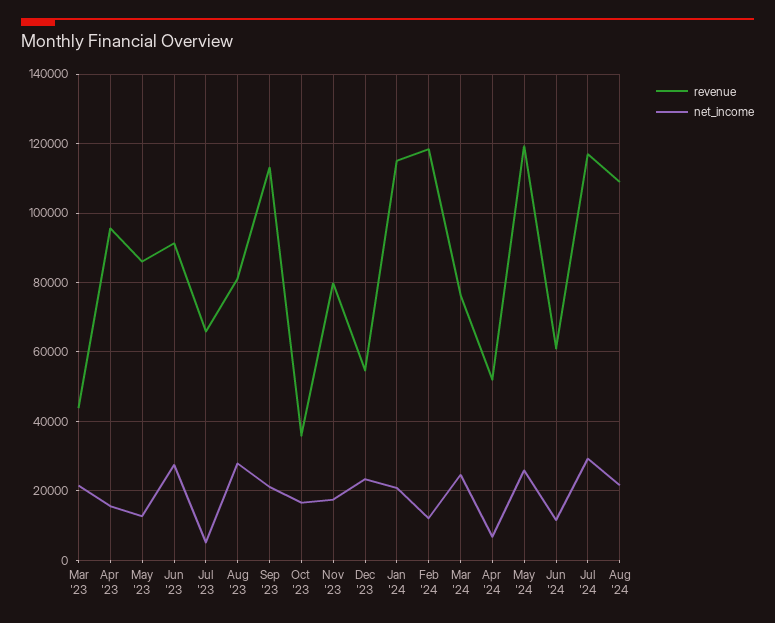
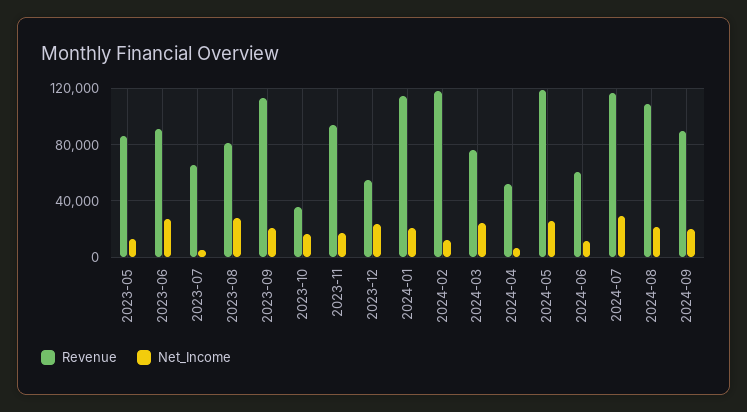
revenue, Mar '23: 44000 -> none
net_income, Mar '23: 22000 -> none
revenue, Apr '23: 96000 -> none
net_income, Apr '23: 16000 -> none
revenue, Nov '23: 80000 -> 95000
revenue, 2024-09: none -> 90000
net_income, 2024-09: none -> 20000

